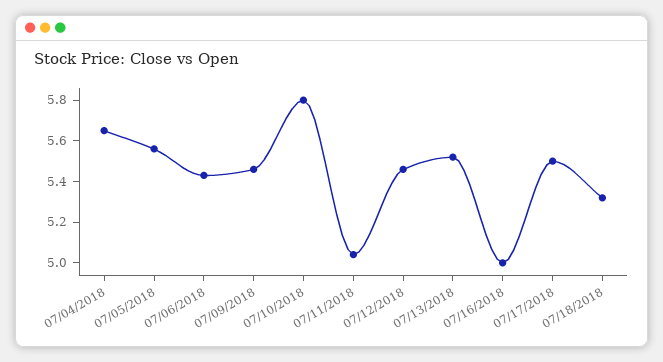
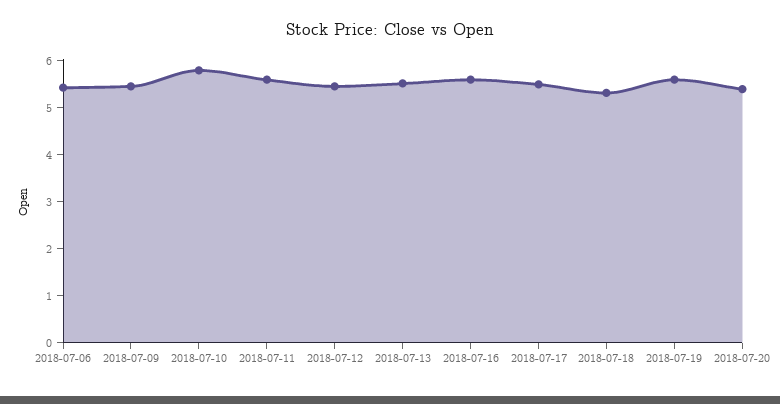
07/04/2018: 5.65 -> none
07/05/2018: 5.55 -> none
07/11/2018: 5.05 -> 5.6
07/16/2018: 5 -> 5.6
2018-07-19: none -> 5.6
2018-07-20: none -> 5.4

